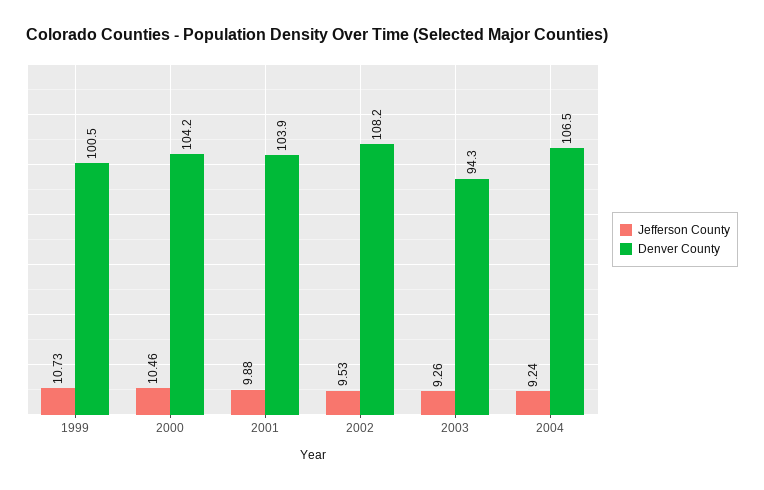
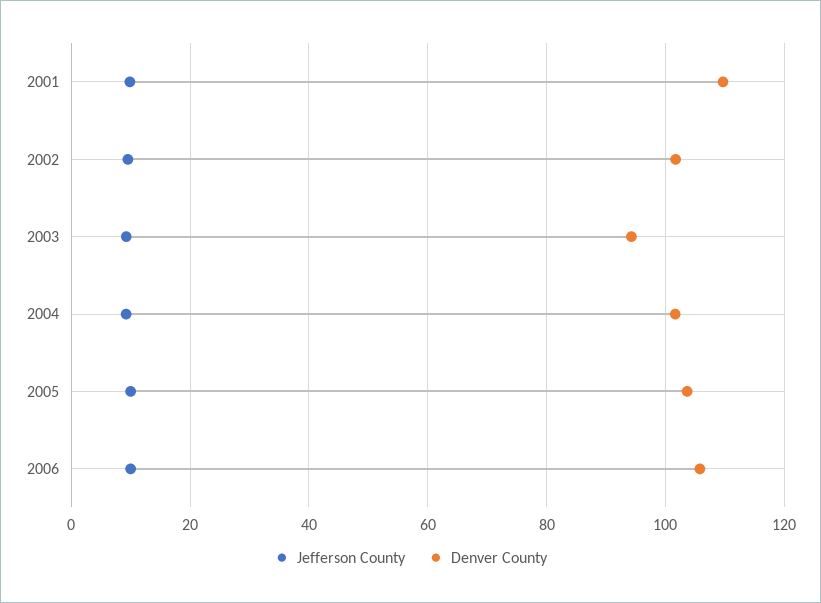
Jefferson County, 1999: 10.73 -> none
Denver County, 1999: 100.5 -> none
Jefferson County, 2000: 10.46 -> none
Denver County, 2000: 104.2 -> none
Denver County, 2001: 103.9 -> 110
Denver County, 2002: 108.2 -> 102
Denver County, 2004: 106.5 -> 102
Jefferson County, 2005: none -> 10
Denver County, 2005: none -> 104
Jefferson County, 2006: none -> 10
Denver County, 2006: none -> 106

